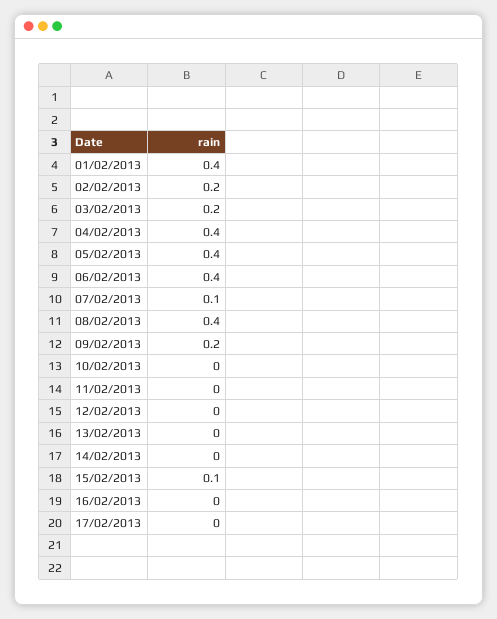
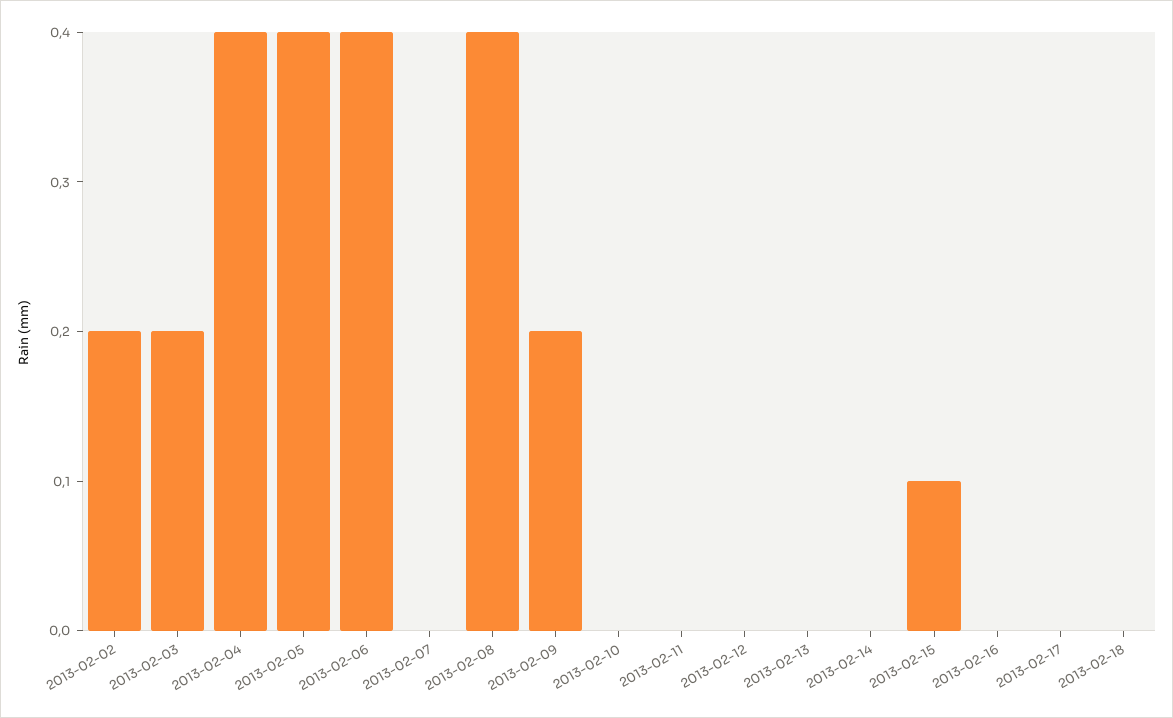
01/02/2013: 0.4 -> none
07/02/2013: 0.1 -> 0
2013-02-18: none -> 0

